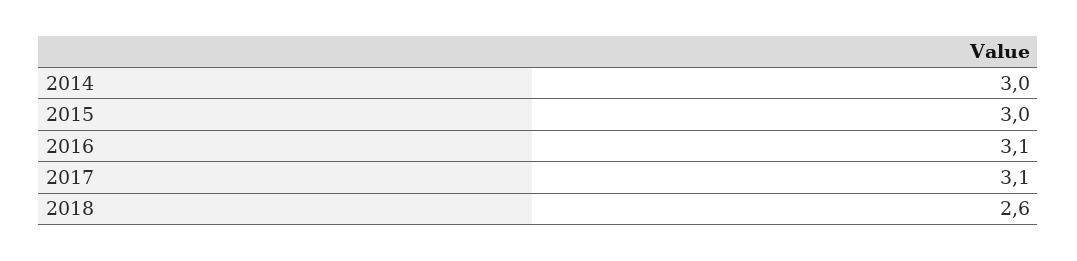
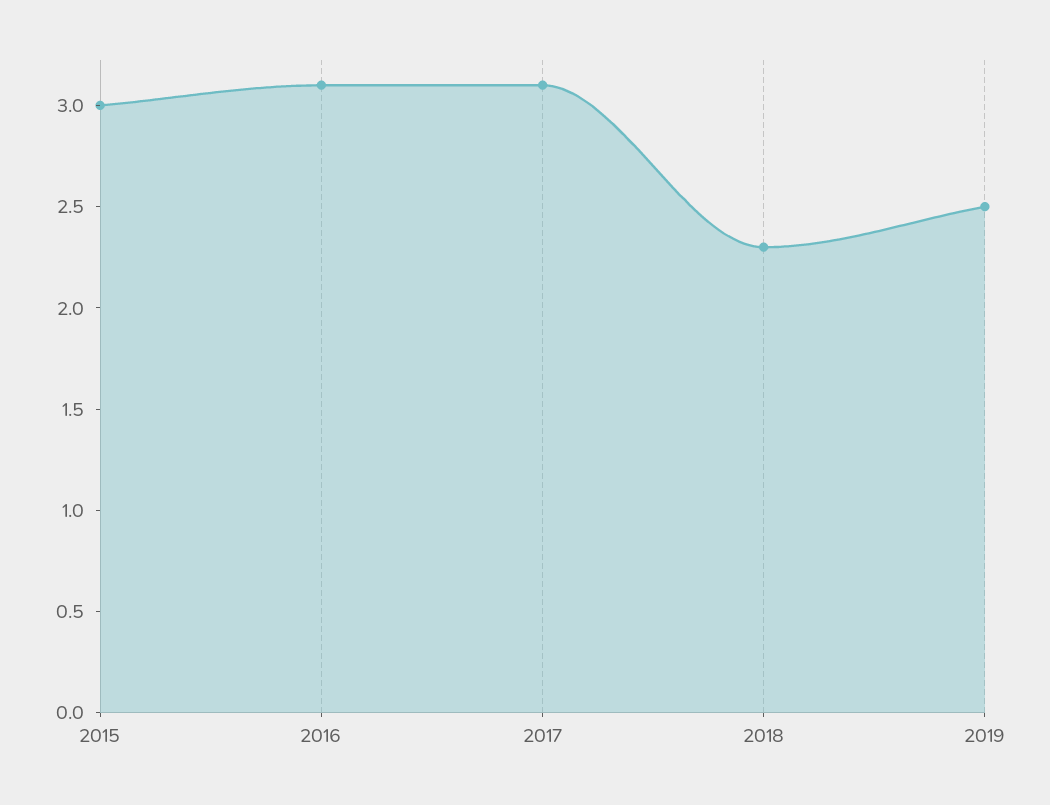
2014: 3 -> none
2018: 2.6 -> 2.3
2019: none -> 2.5

